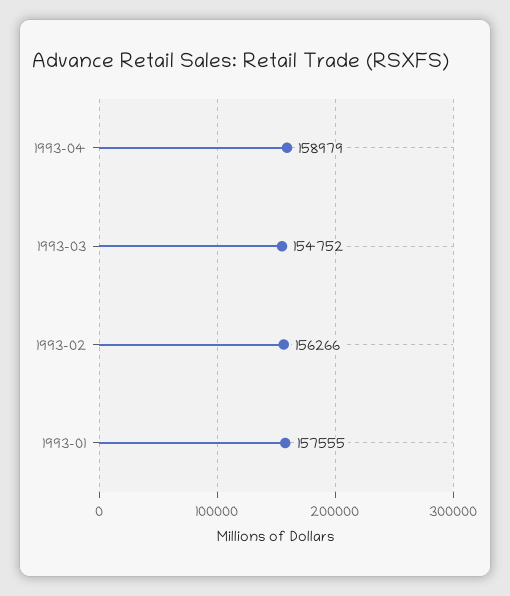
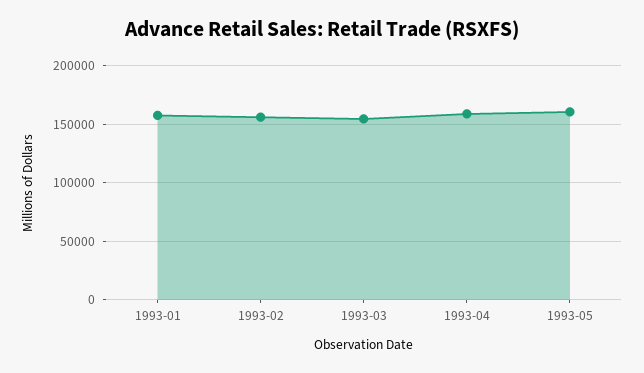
1993-05: none -> 160000

